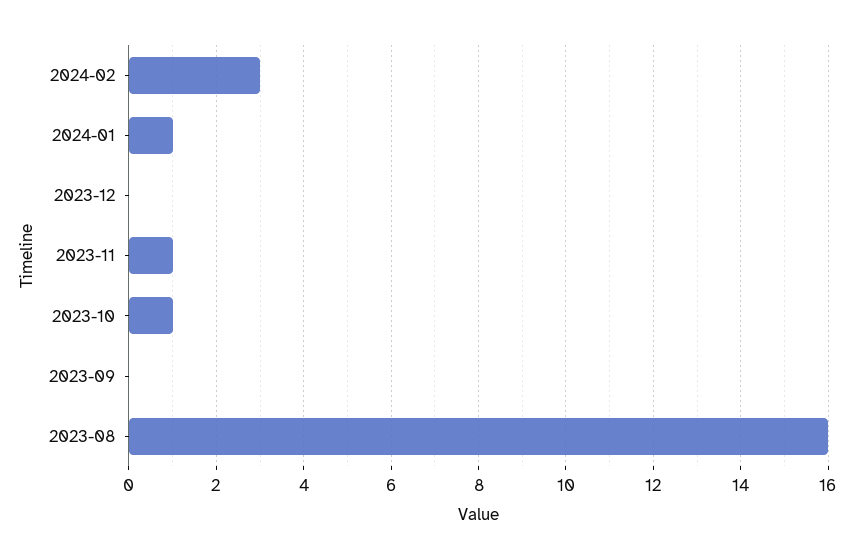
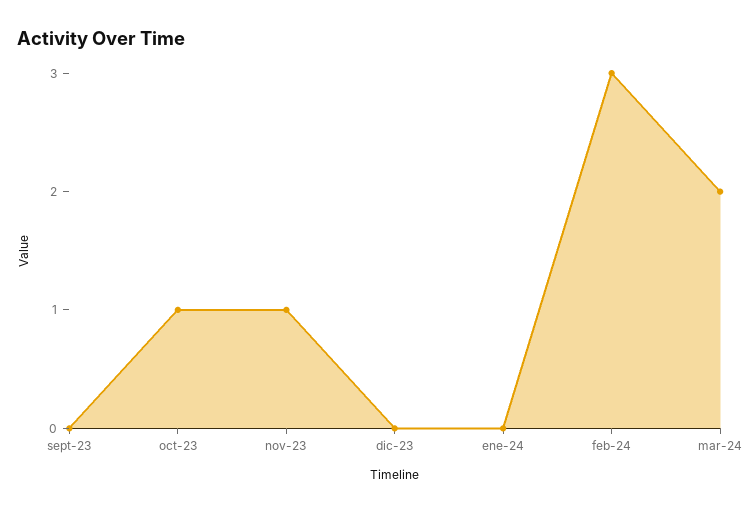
2024-01: 1 -> 0
2023-08: 16 -> none
mar-24: none -> 2

